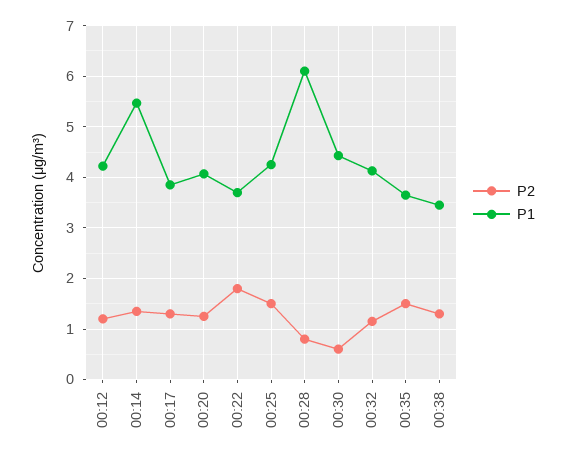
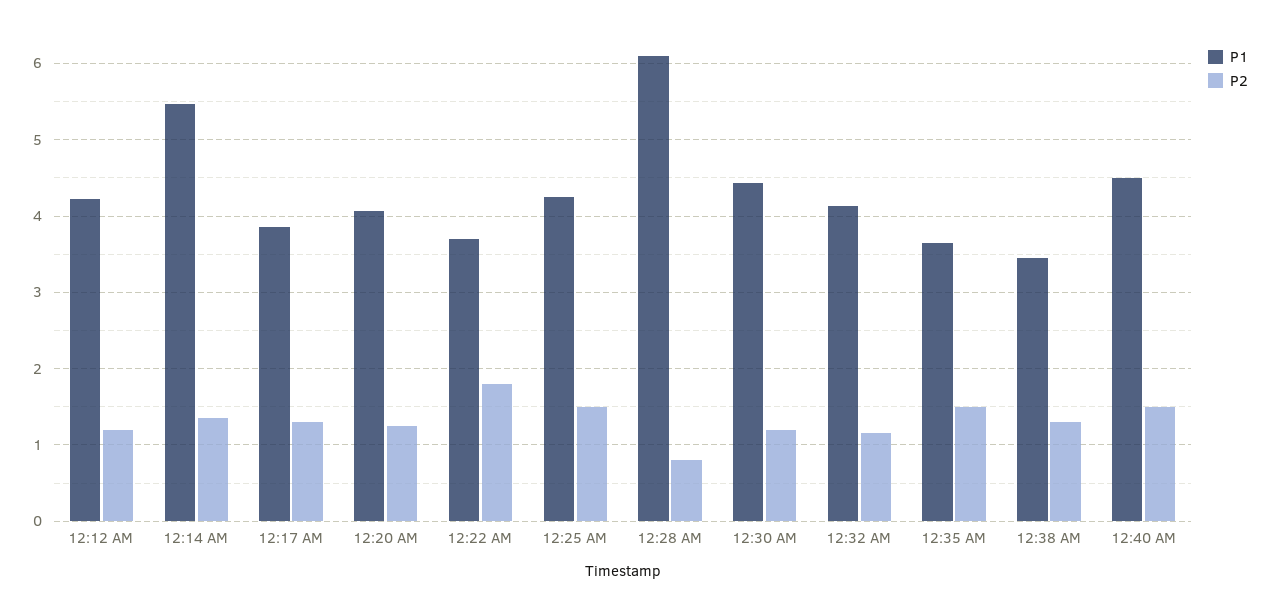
P2, 00:30: 0.6 -> 1.2
P1, 12:40 AM: none -> 4.5
P2, 12:40 AM: none -> 1.5

